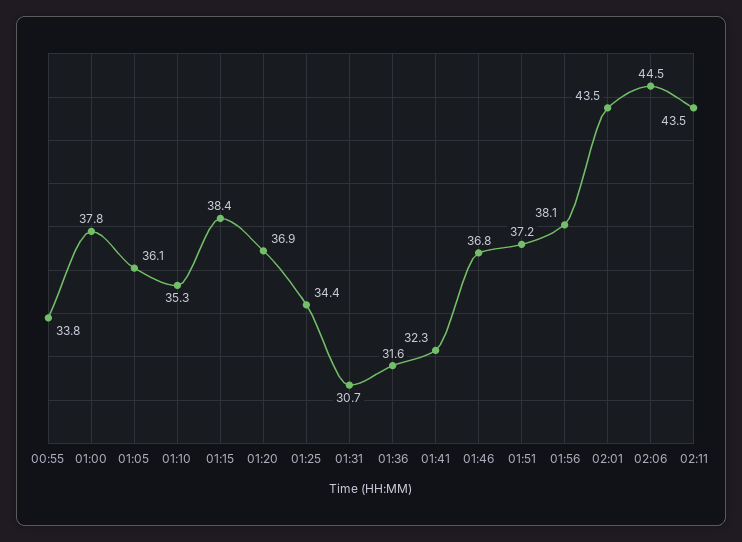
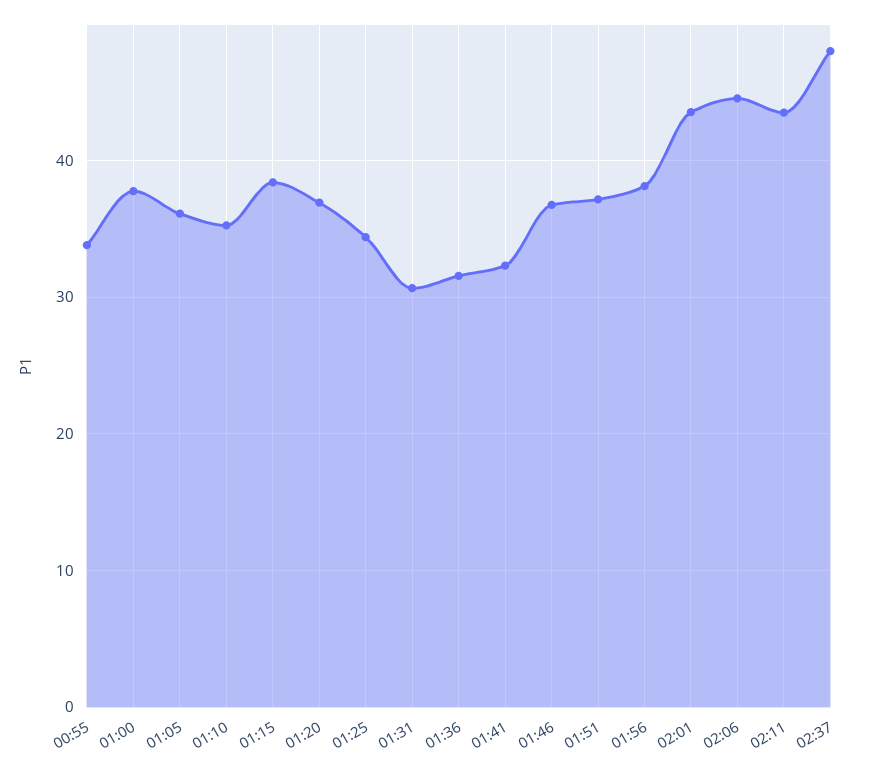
02:37: none -> 48

